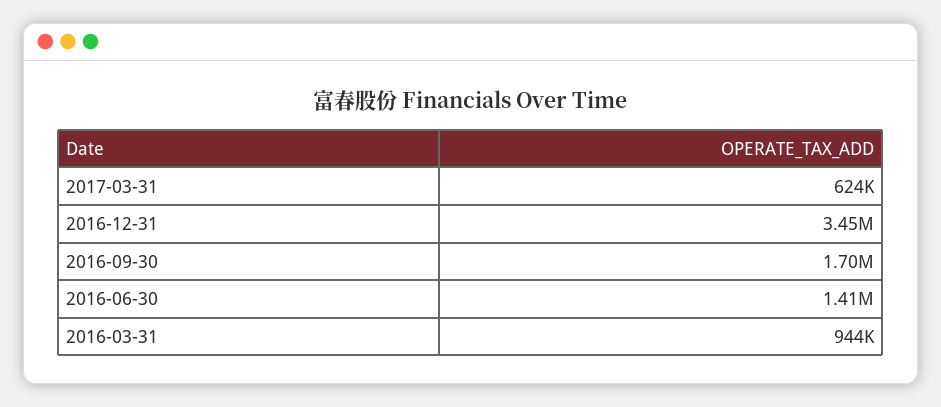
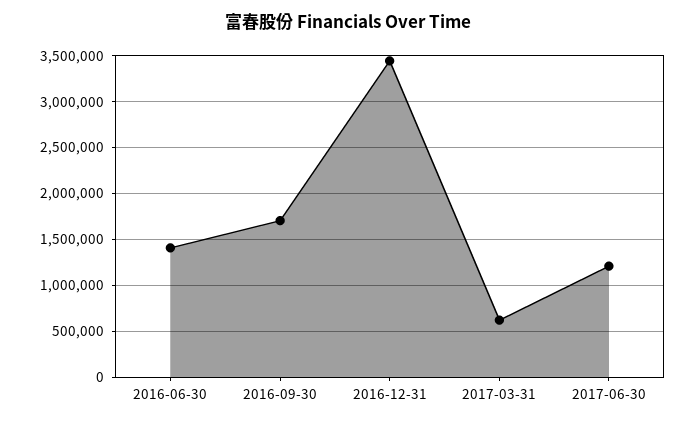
2016-03-31: 944000 -> none
2017-06-30: none -> 1200000

